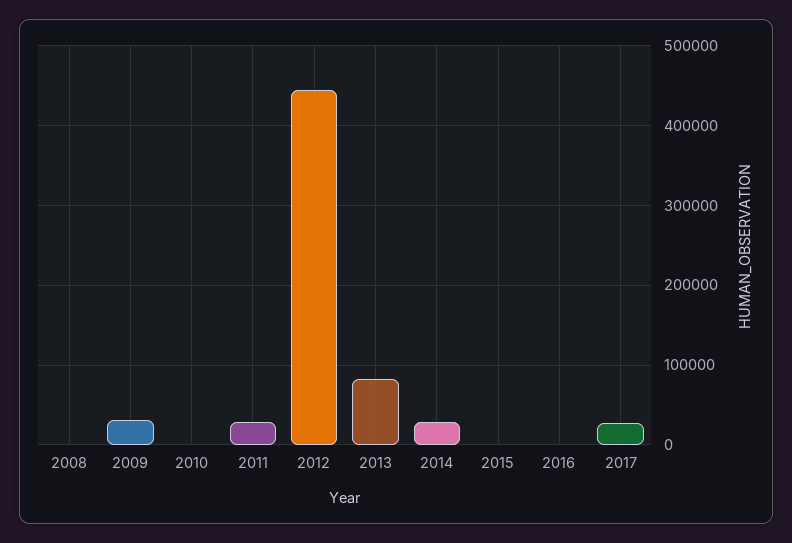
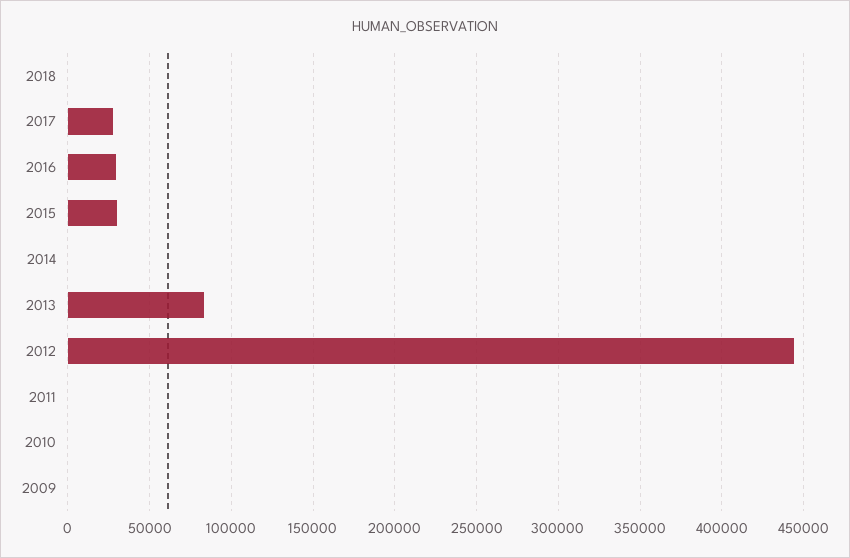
2008: 0 -> none
2009: 30000 -> 0
2011: 30000 -> 0
2014: 30000 -> 0
2015: 0 -> 30000
2016: 0 -> 30000
2018: none -> 0

